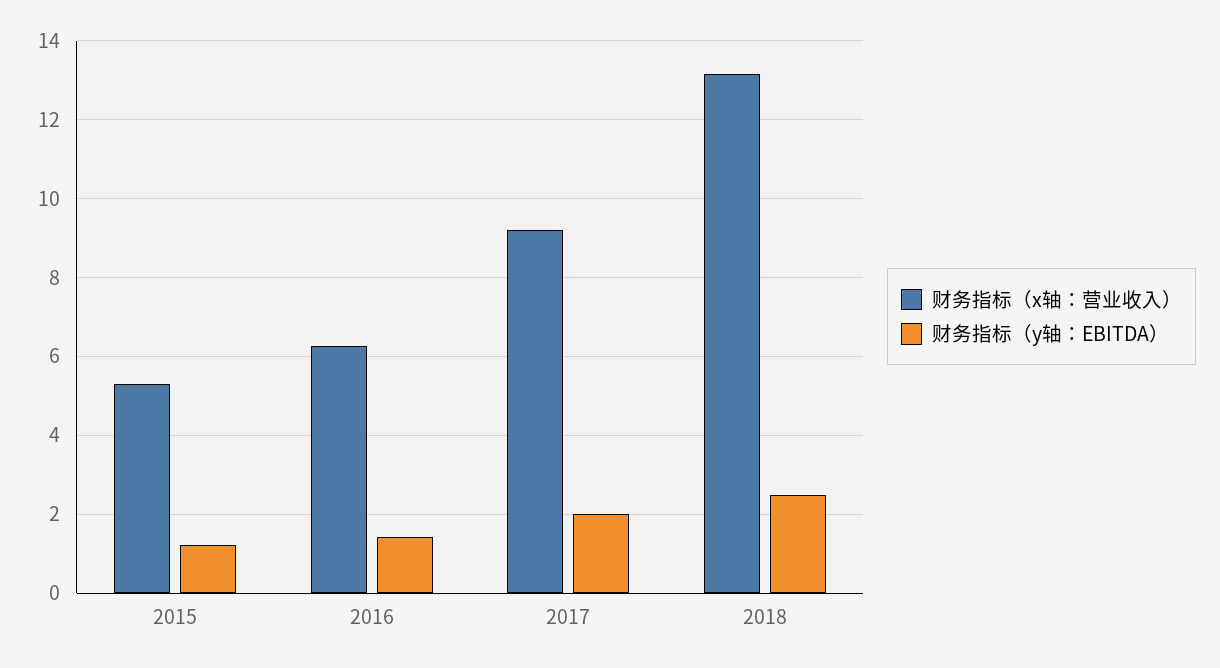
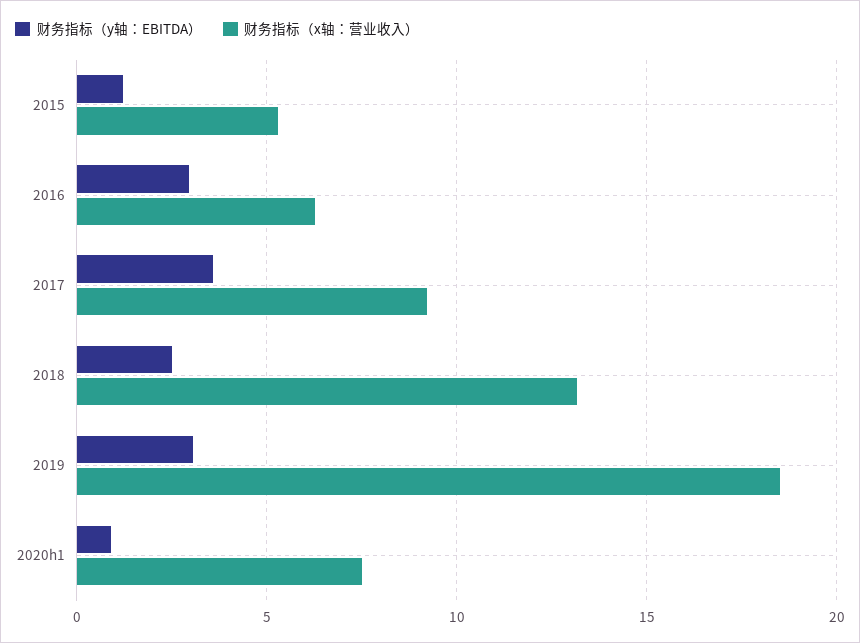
财务指标（y轴：EBITDA）, 2016: 1.4 -> 3
财务指标（y轴：EBITDA）, 2017: 2 -> 3.5
财务指标（y轴：EBITDA）, 2019: none -> 3
财务指标（x轴：营业收入）, 2019: none -> 18.5
财务指标（y轴：EBITDA）, 2020h1: none -> 1
财务指标（x轴：营业收入）, 2020h1: none -> 7.5

